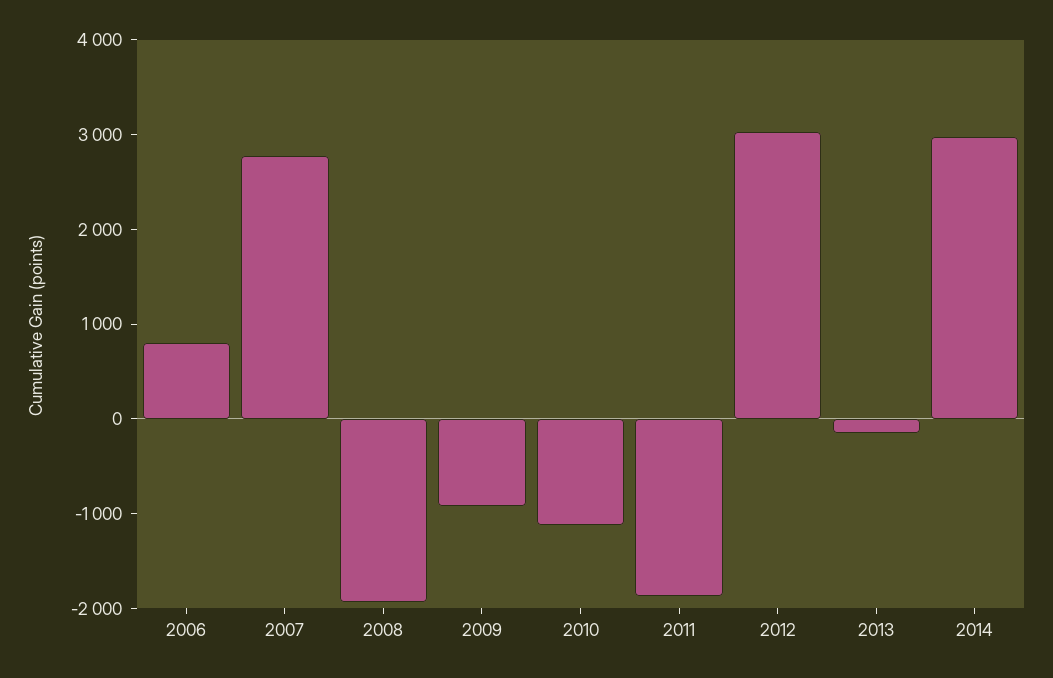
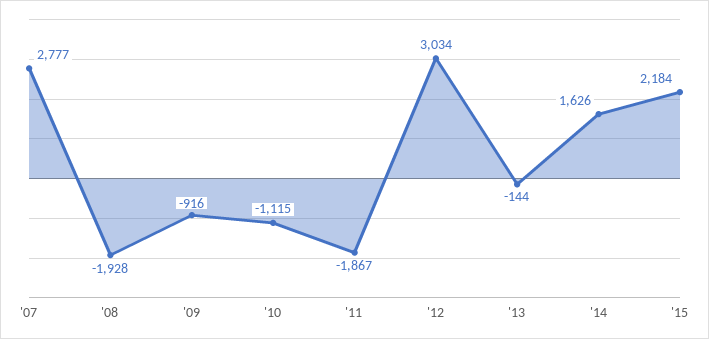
2006: 800 -> none
2014: 3000 -> 1626
'15: none -> 2184

